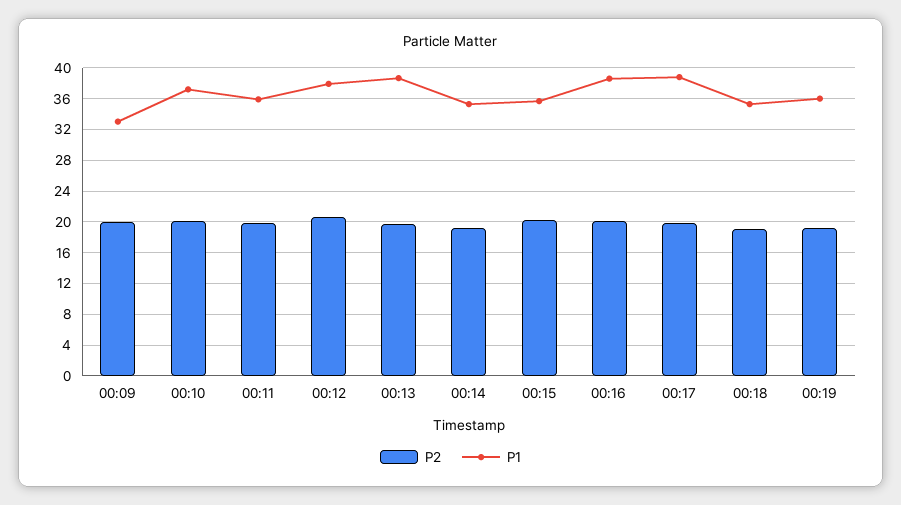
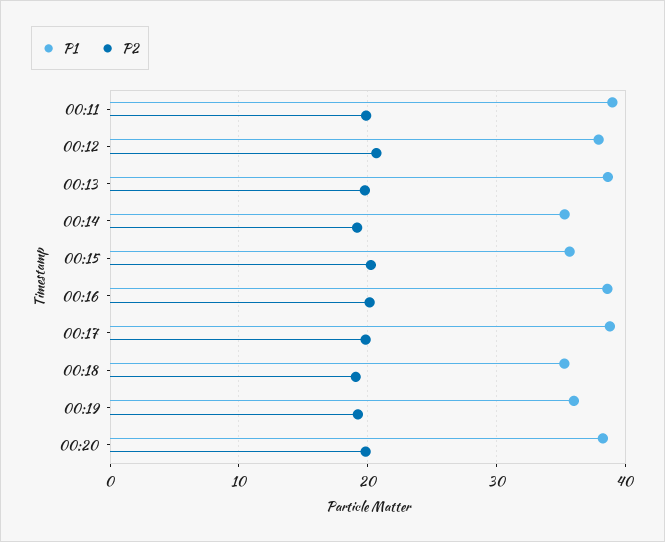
P2, 00:09: 20 -> none
P1, 00:09: 33 -> none
P2, 00:10: 20 -> none
P1, 00:10: 37 -> none
P1, 00:11: 36 -> 39
P1, 00:20: none -> 38
P2, 00:20: none -> 20

